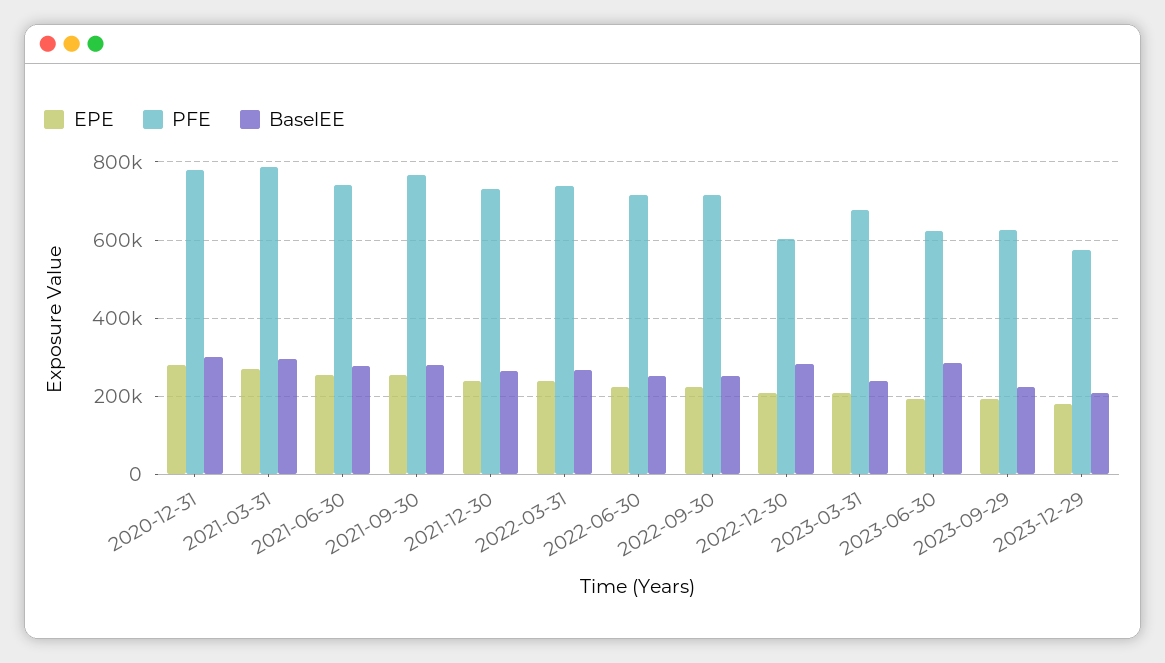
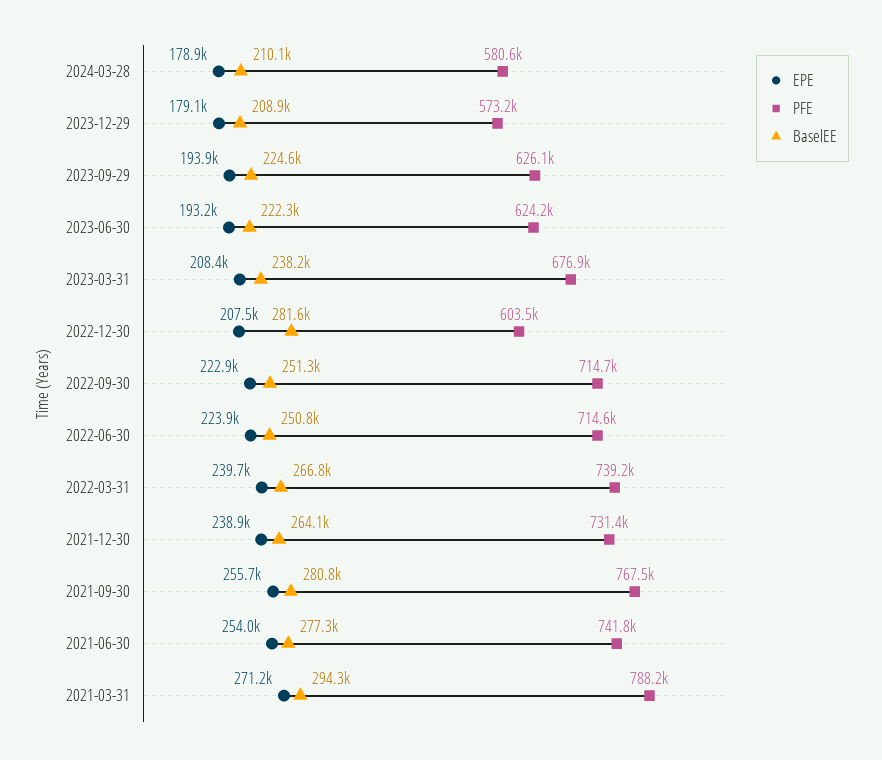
EPE, 2020-12-31: 280000 -> none
PFE, 2020-12-31: 780000 -> none
BaselEE, 2020-12-31: 300000 -> none
BaselEE, 2023-06-30: 280000 -> 222300
EPE, 2024-03-28: none -> 178900
PFE, 2024-03-28: none -> 580600
BaselEE, 2024-03-28: none -> 210100

